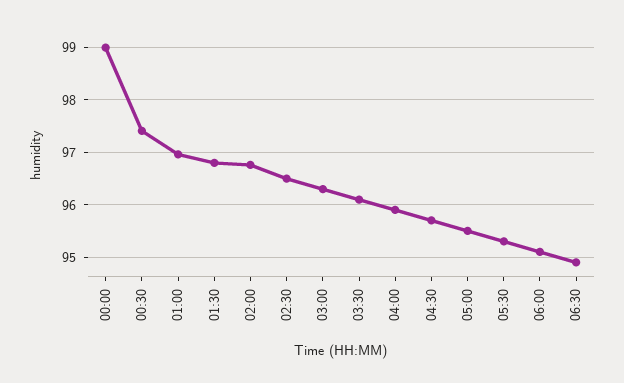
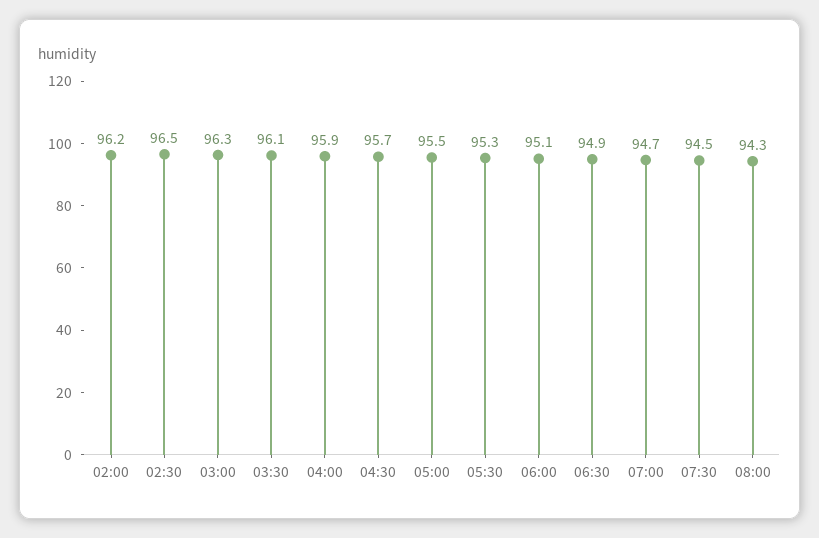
00:00: 99 -> none
00:30: 97.4 -> none
01:00: 97 -> none
01:30: 96.8 -> none
02:00: 96.8 -> 96.2
07:00: none -> 94.7
07:30: none -> 94.5
08:00: none -> 94.3

